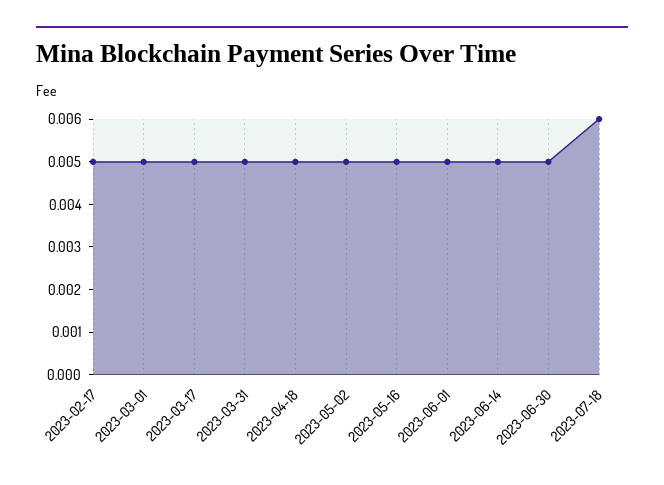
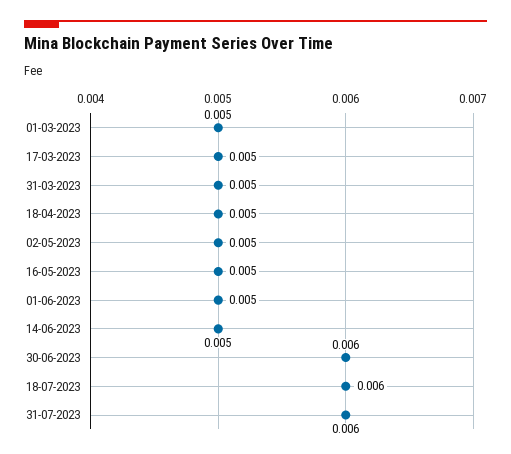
2023-02-17: 0.005 -> none
2023-06-30: 0.005 -> 0.006
31-07-2023: none -> 0.006

